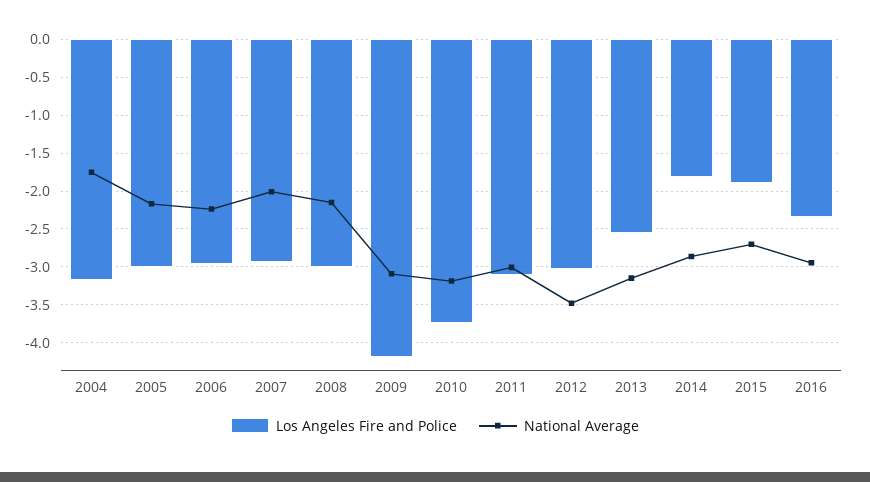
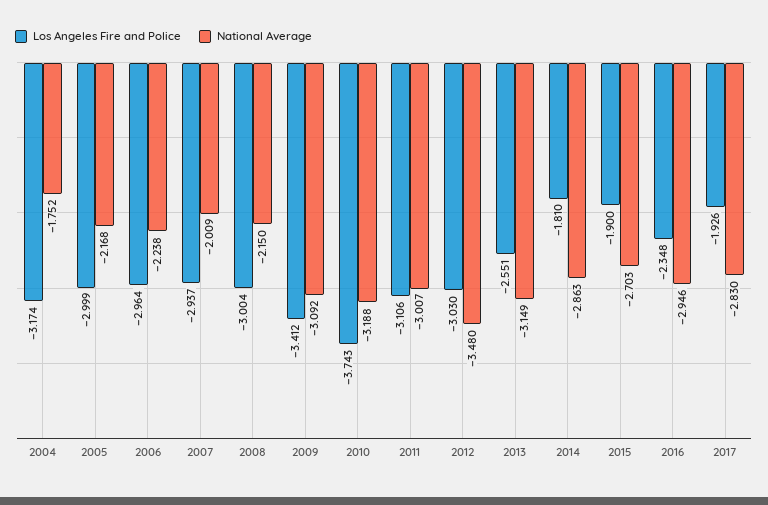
Los Angeles Fire and Police, 2009: -4.2 -> -3.412
Los Angeles Fire and Police, 2017: none -> -1.926
National Average, 2017: none -> -2.83

